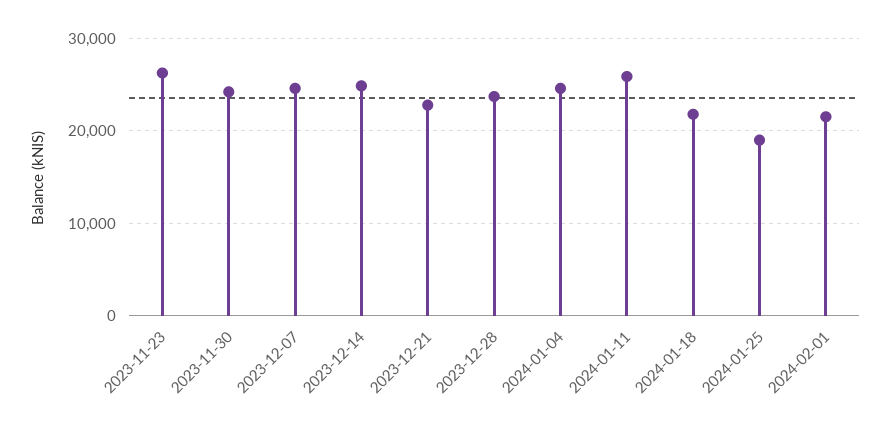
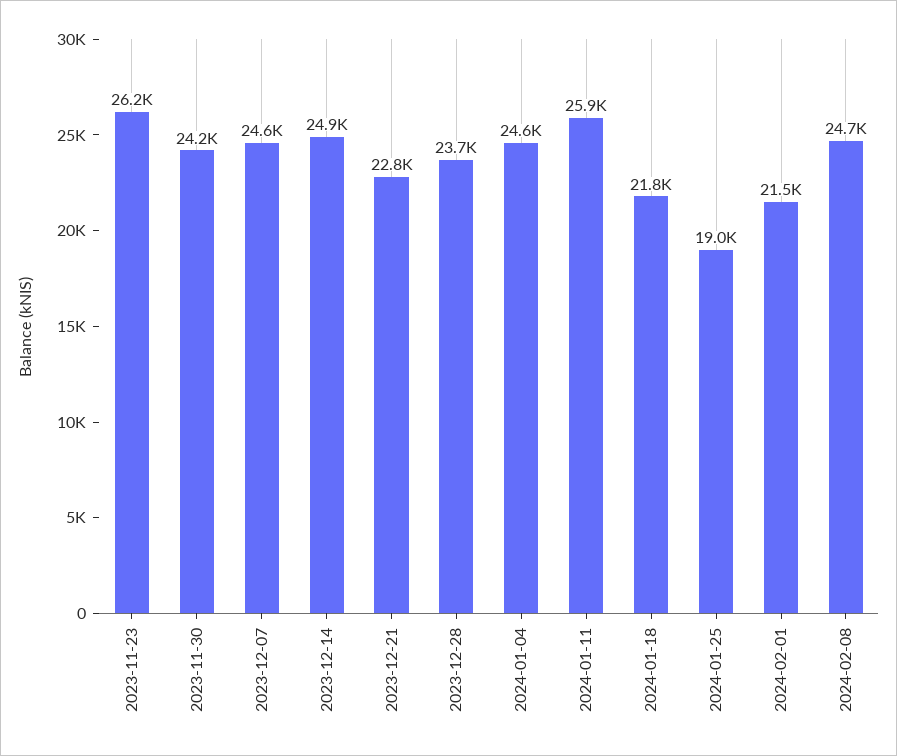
2024-02-08: none -> 24700

